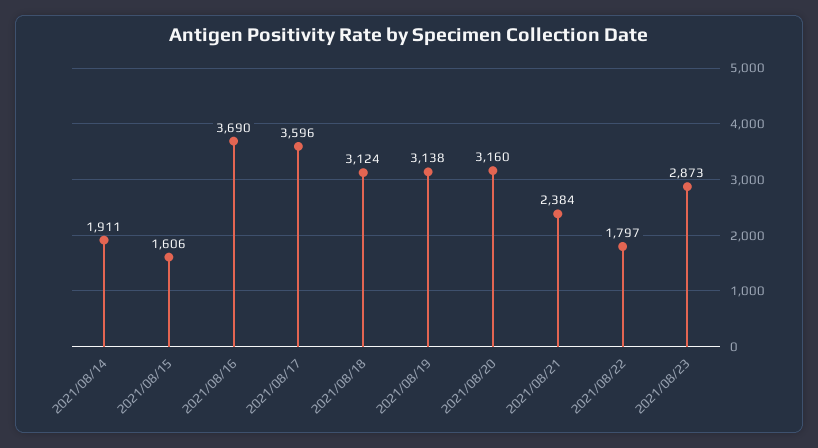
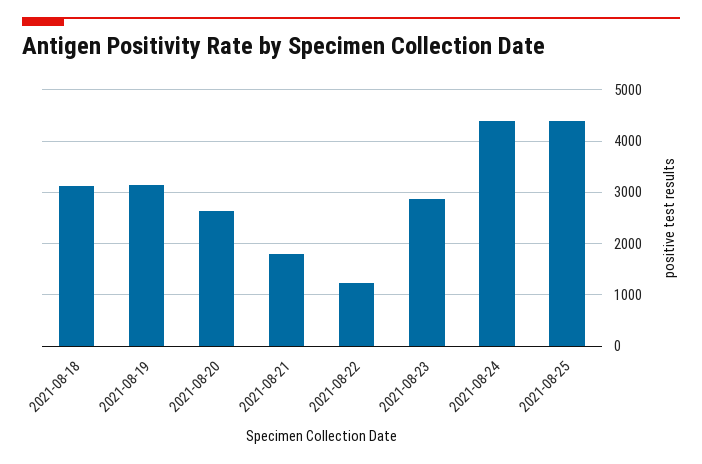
2021/08/14: 1911 -> none
2021/08/15: 1606 -> none
2021/08/16: 3690 -> none
2021/08/17: 3596 -> none
2021/08/20: 3160 -> 2600
2021/08/21: 2384 -> 1800
2021/08/22: 1797 -> 1200
2021-08-24: none -> 4400
2021-08-25: none -> 4400

